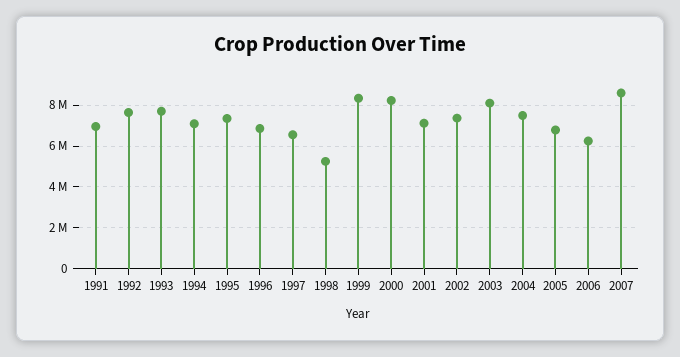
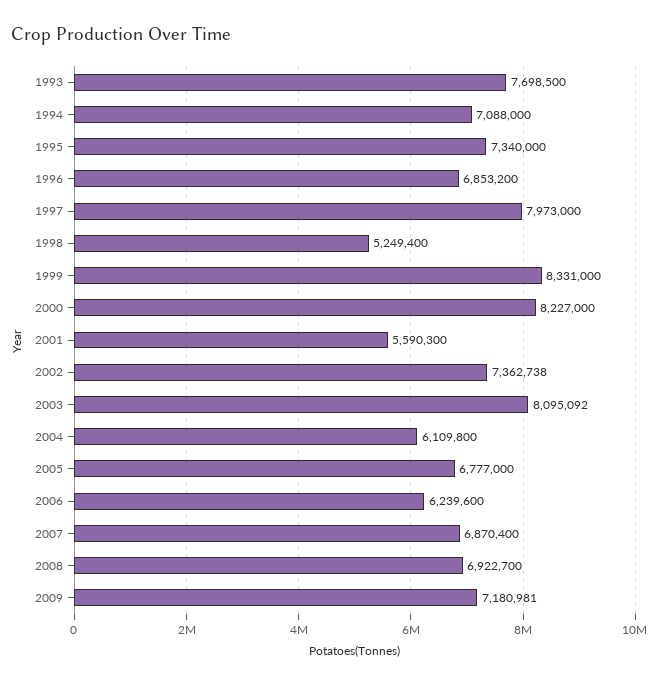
1991: 7000000 -> none
1992: 7500000 -> none
1997: 6500000 -> 7973000
2001: 7000000 -> 5590300
2004: 7500000 -> 6109800
2007: 8500000 -> 6870400
2008: none -> 6922700
2009: none -> 7180981

